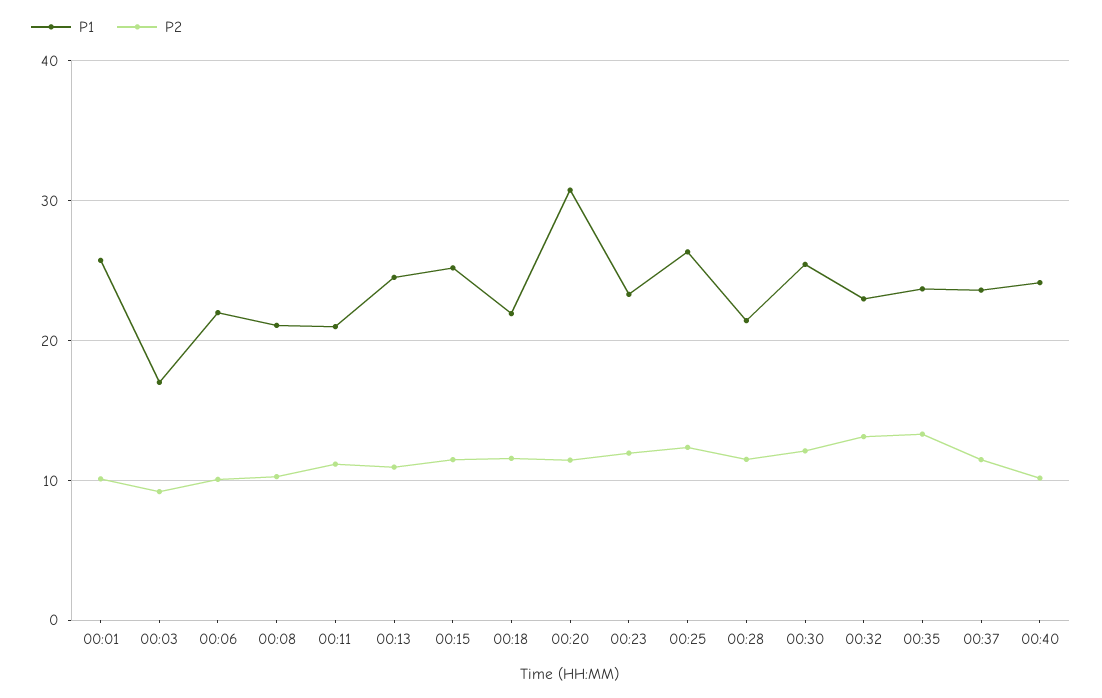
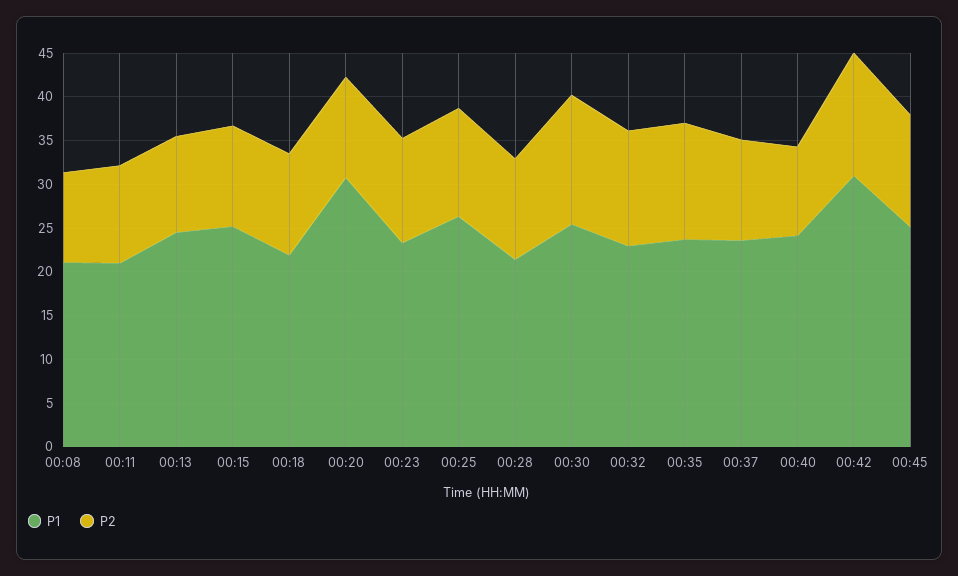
P1, 00:01: 26 -> none
P2, 00:01: 10 -> none
P1, 00:03: 17 -> none
P2, 00:03: 9 -> none
P1, 00:06: 22 -> none
P2, 00:06: 10 -> none
P2, 00:30: 12 -> 15
P1, 00:42: none -> 31
P2, 00:42: none -> 14
P1, 00:45: none -> 25
P2, 00:45: none -> 13

